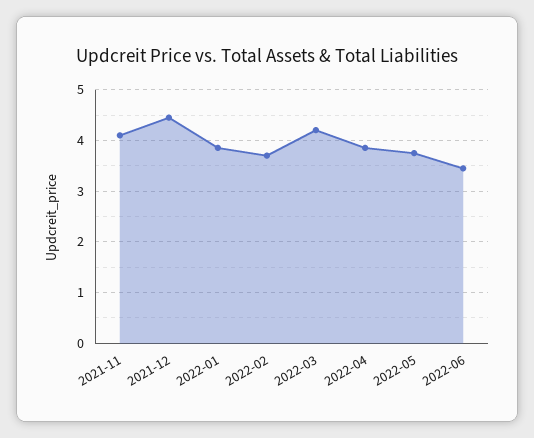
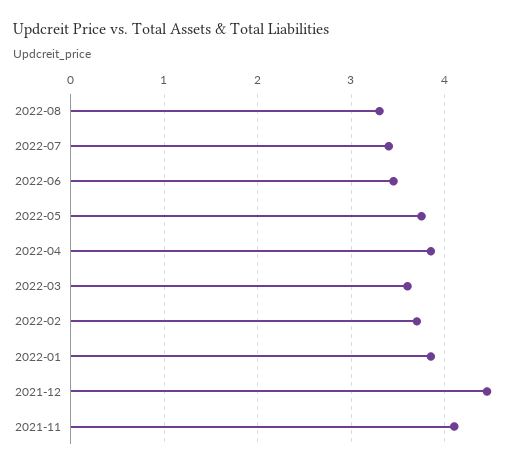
2022-03: 4.2 -> 3.6
2022-08: none -> 3.3
2022-07: none -> 3.4

